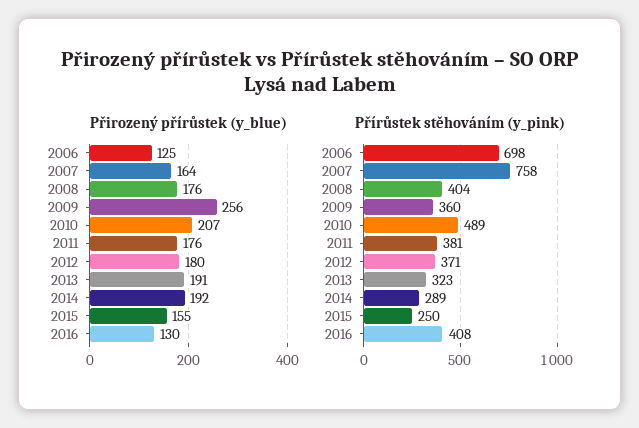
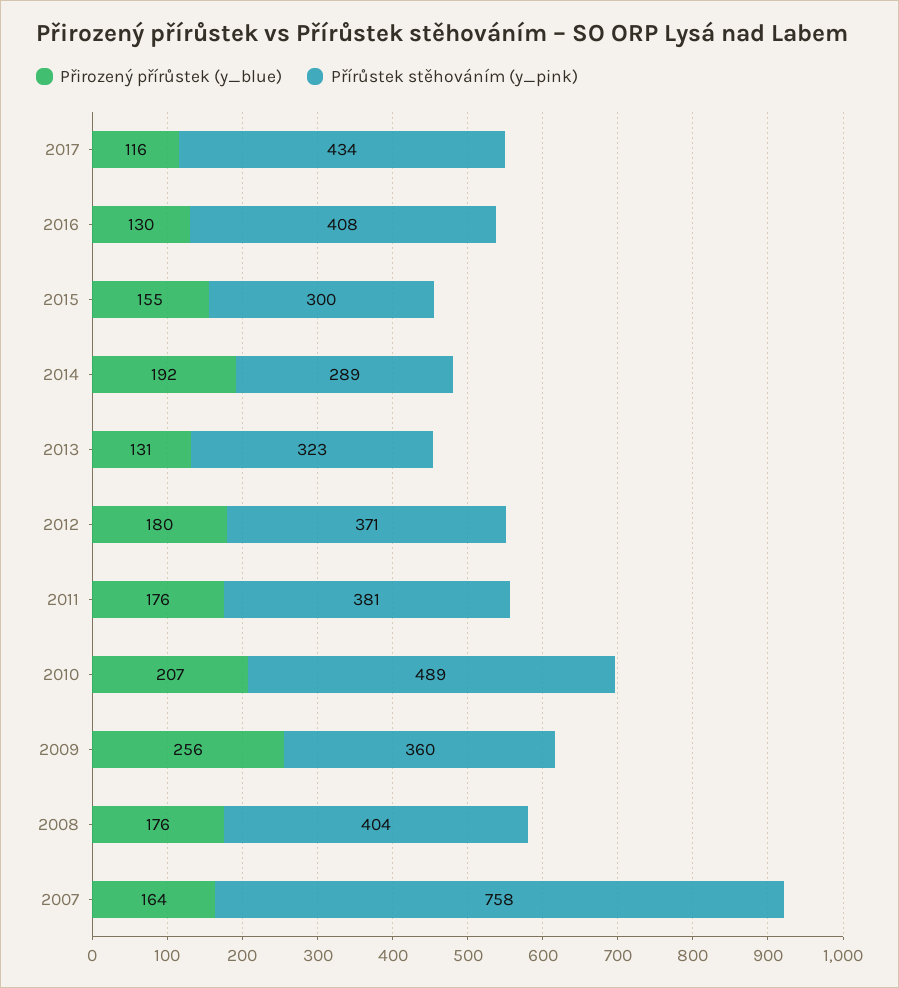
Přirozený přírůstek (y_blue), 2006: 125 -> none
Přirozený přírůstek (y_blue), 2013: 191 -> 131
Přírůstek stěhováním (y_pink), 2006: 698 -> none
Přírůstek stěhováním (y_pink), 2015: 250 -> 300
Přirozený přírůstek (y_blue), 2017: none -> 116
Přírůstek stěhováním (y_pink), 2017: none -> 434

